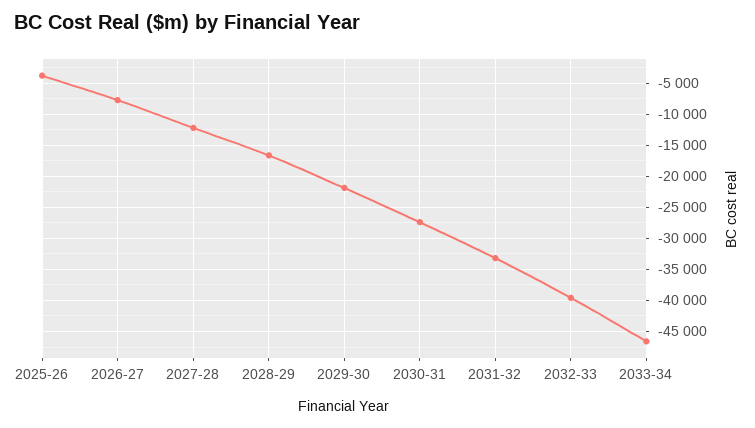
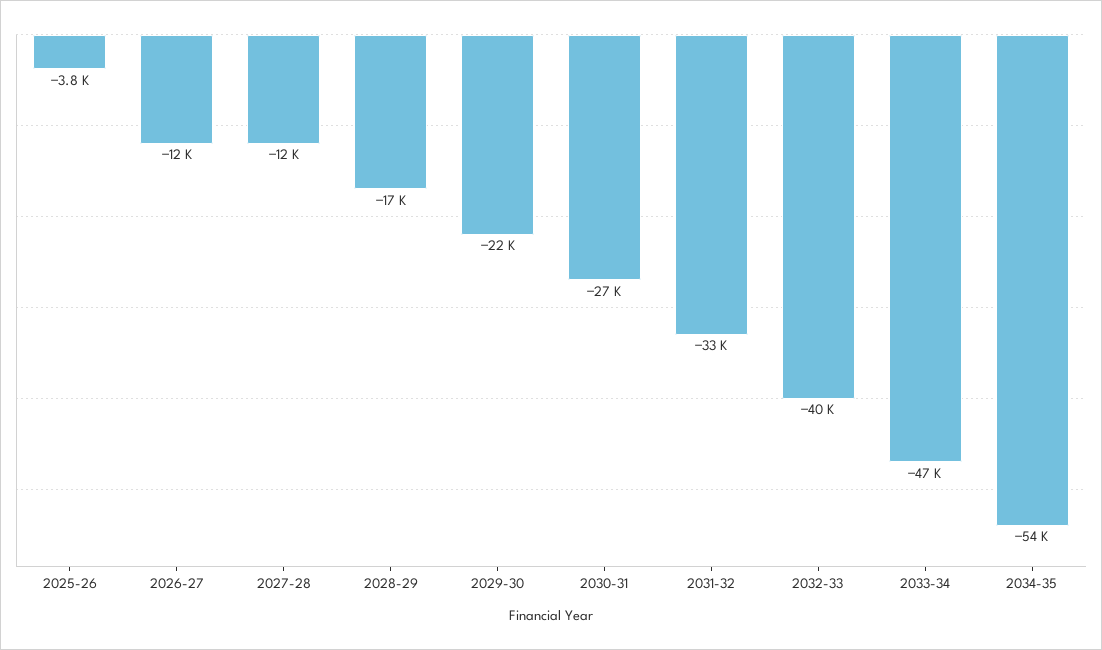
2026-27: -8000 -> -12000
2034-35: none -> -54000

